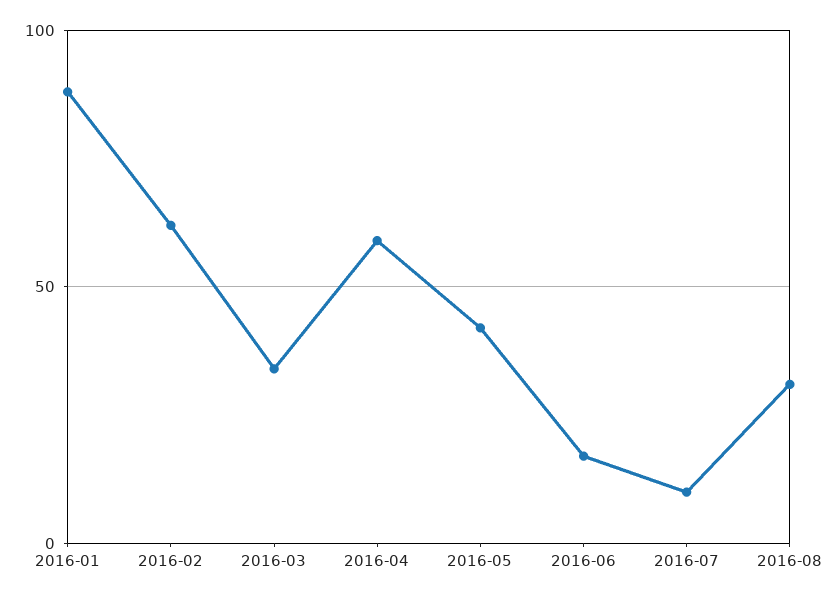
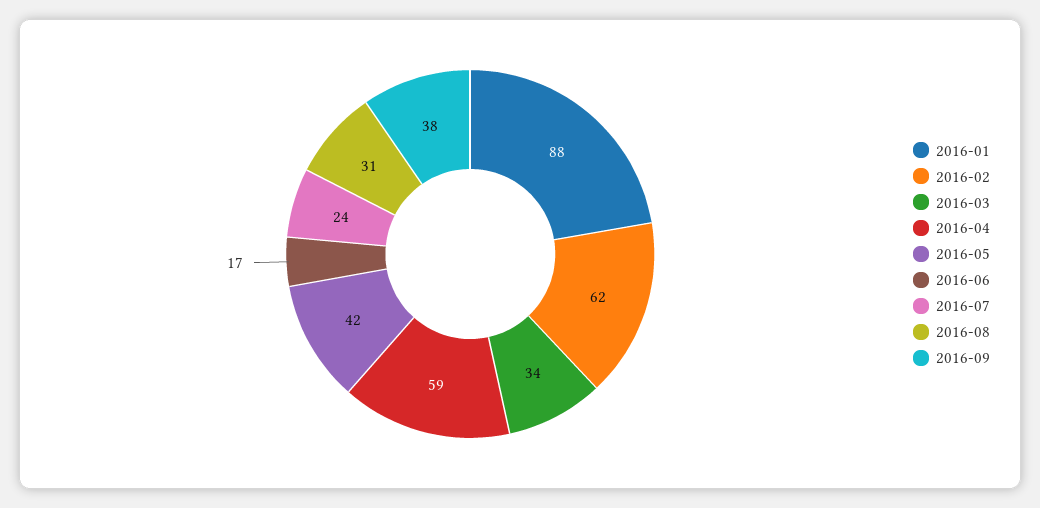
2016-07: 10 -> 24
2016-09: none -> 38

